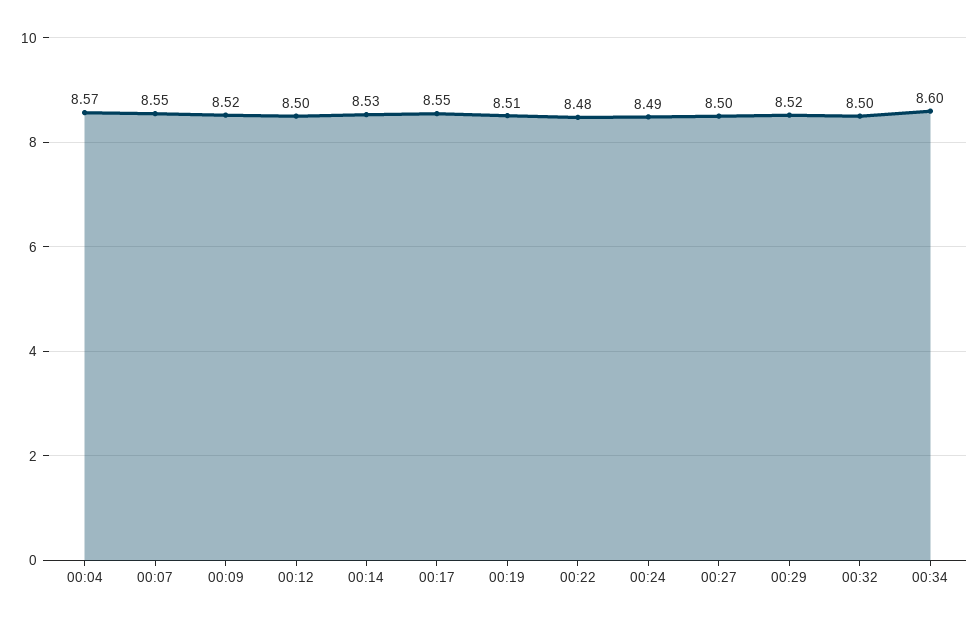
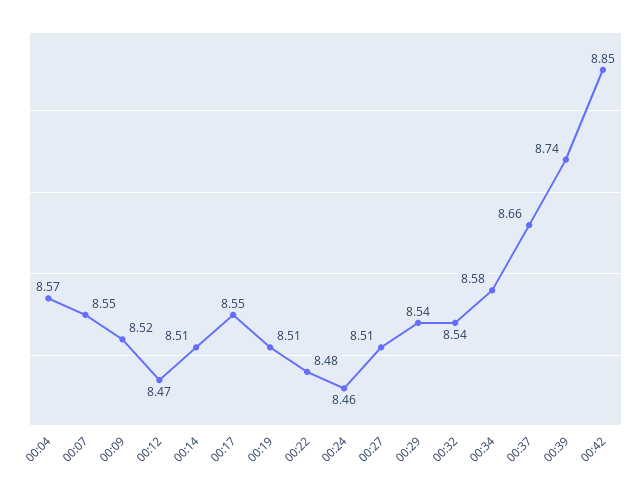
00:12: 8.5 -> 8.47
00:14: 8.53 -> 8.51
00:24: 8.49 -> 8.46
00:27: 8.5 -> 8.51
00:29: 8.52 -> 8.54
00:32: 8.5 -> 8.54
00:34: 8.6 -> 8.58
00:37: none -> 8.66
00:39: none -> 8.74
00:42: none -> 8.85

